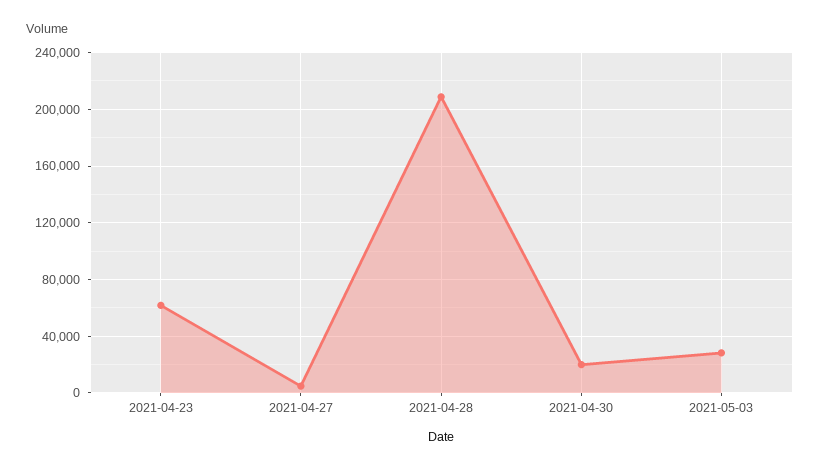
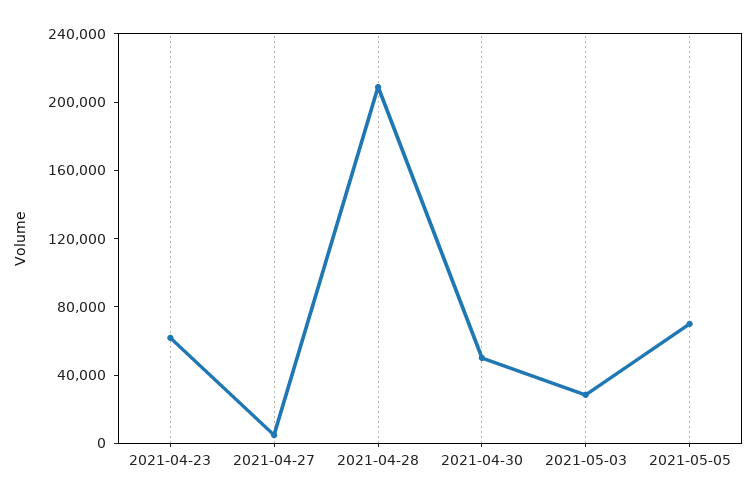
2021-04-30: 20000 -> 50000
2021-05-05: none -> 70000

